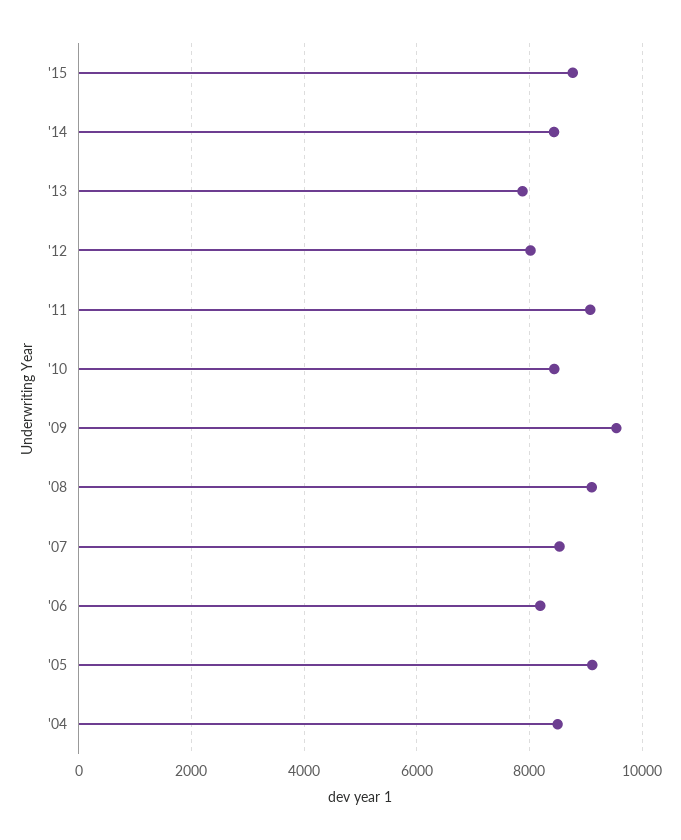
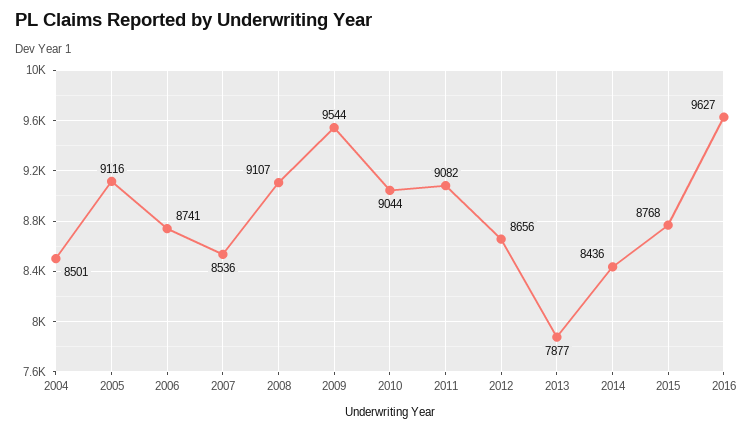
'12: 8000 -> 8656
'10: 8400 -> 9044
'06: 8200 -> 8741
2016: none -> 9627

